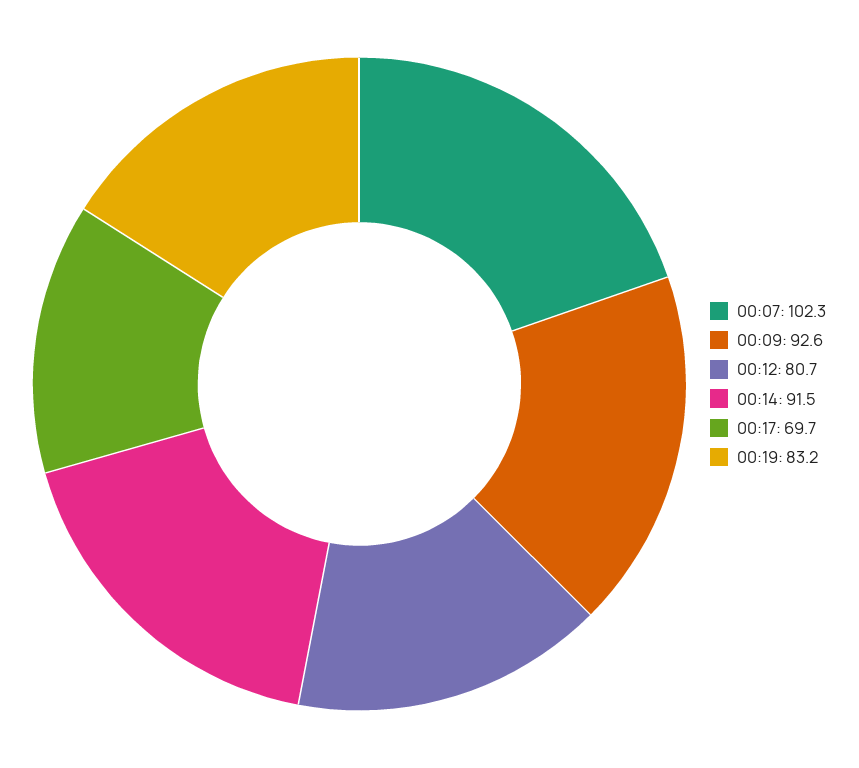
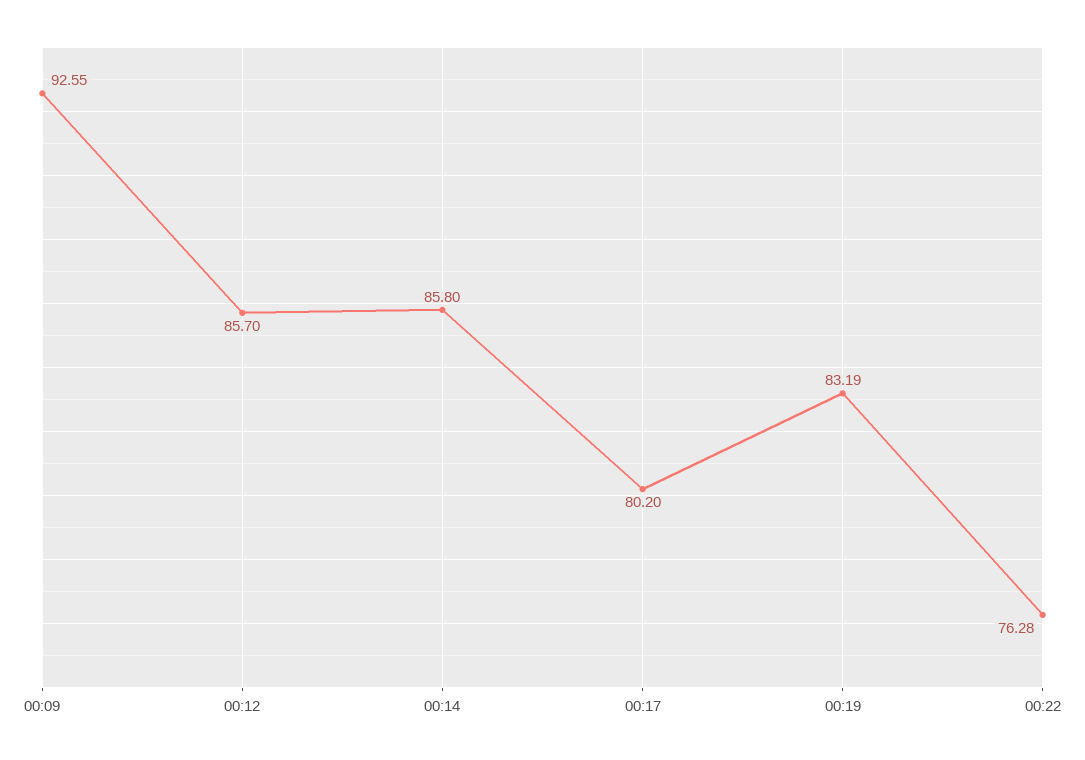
00:07: 102.3 -> none
00:12: 80.7 -> 85.7
00:14: 91.5 -> 85.8
00:17: 69.7 -> 80.2
00:22: none -> 76.28

